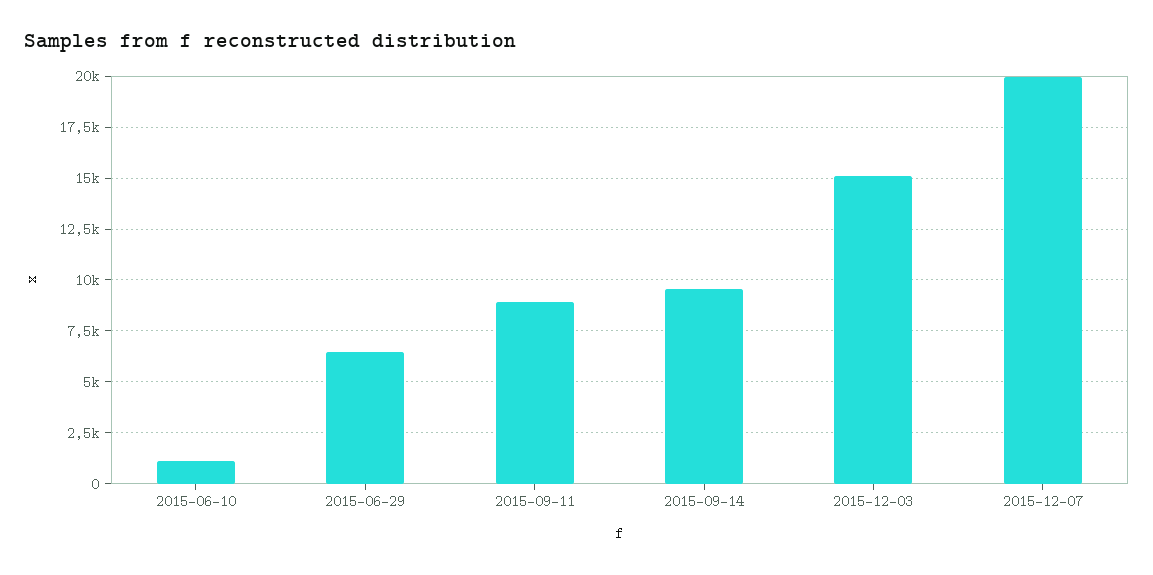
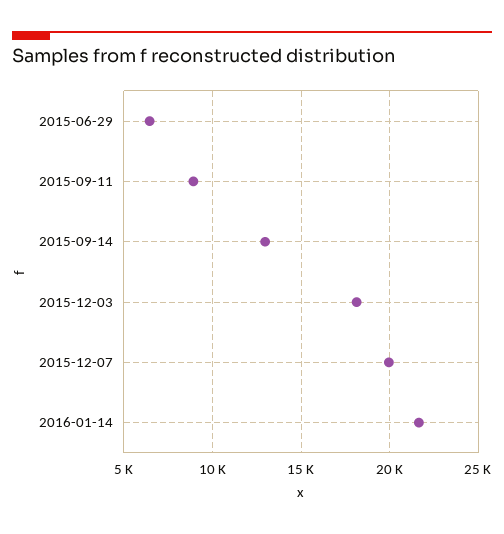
2015-06-10: 1000 -> none
2015-09-14: 9500 -> 13000
2015-12-03: 15000 -> 18000
2016-01-14: none -> 21500

